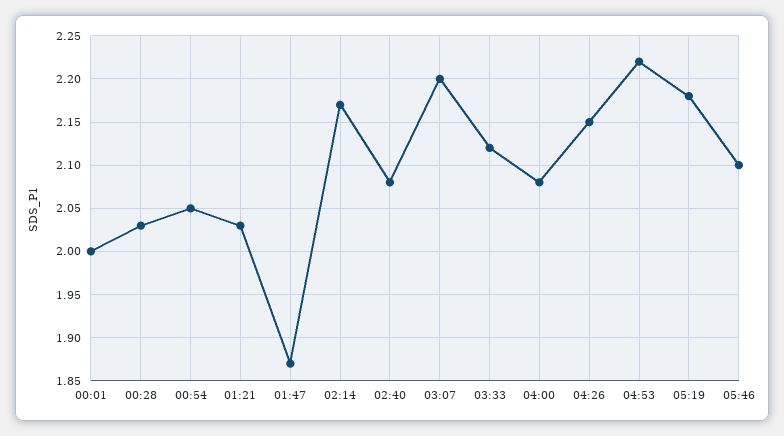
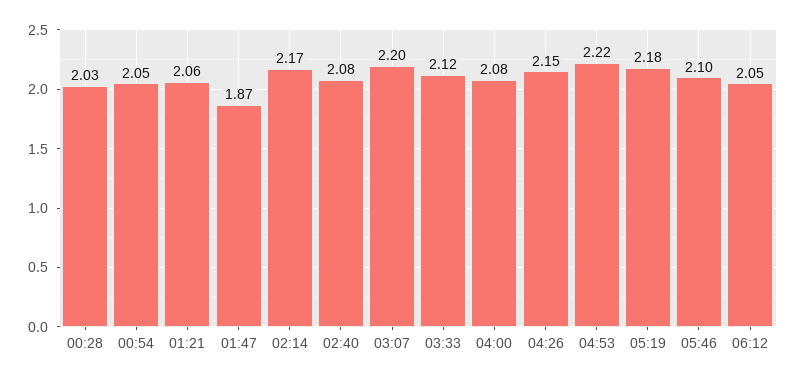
00:01: 2 -> none
01:21: 2.03 -> 2.06
06:12: none -> 2.05

